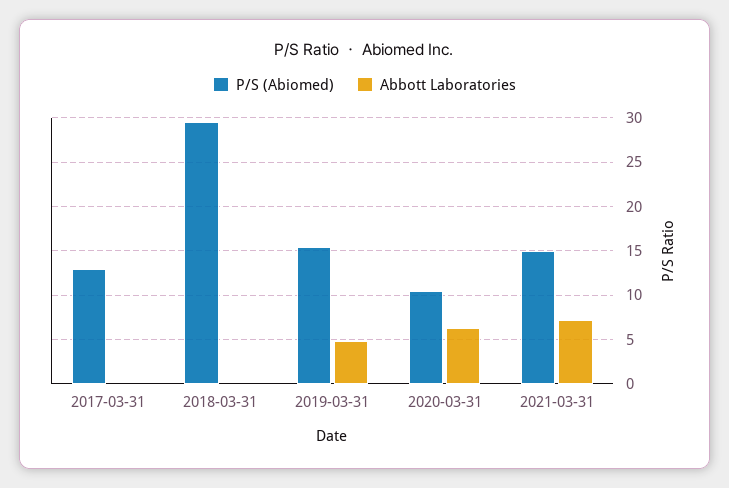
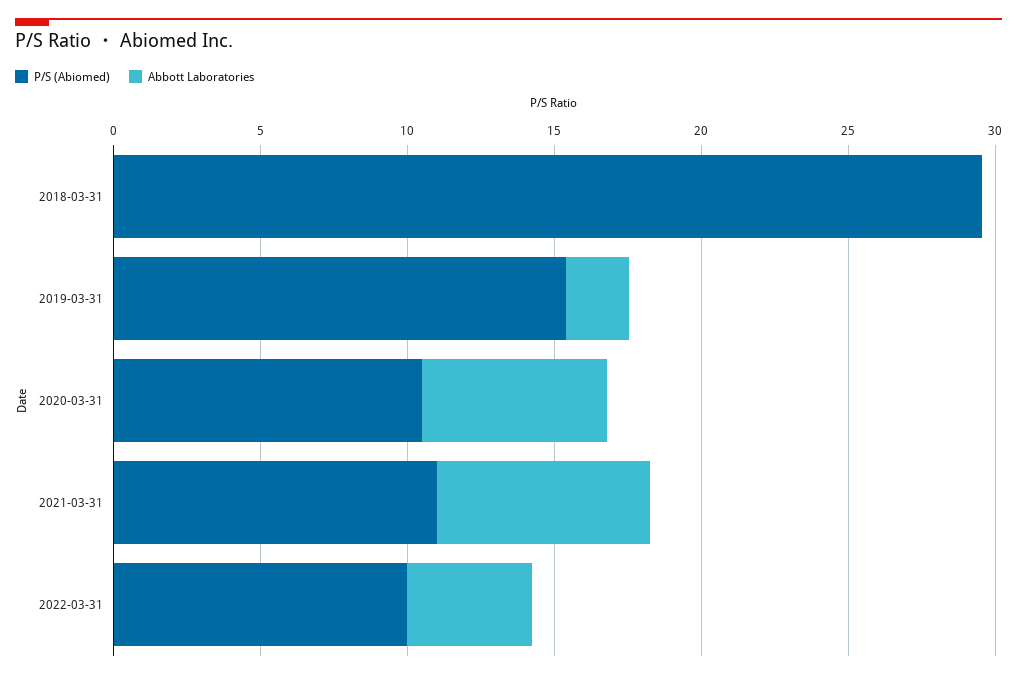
P/S (Abiomed), 2017-03-31: 13 -> none
Abbott Laboratories, 2017-03-31: 0 -> none
Abbott Laboratories, 2019-03-31: 5 -> 2
P/S (Abiomed), 2021-03-31: 15 -> 11
P/S (Abiomed), 2022-03-31: none -> 10
Abbott Laboratories, 2022-03-31: none -> 4

